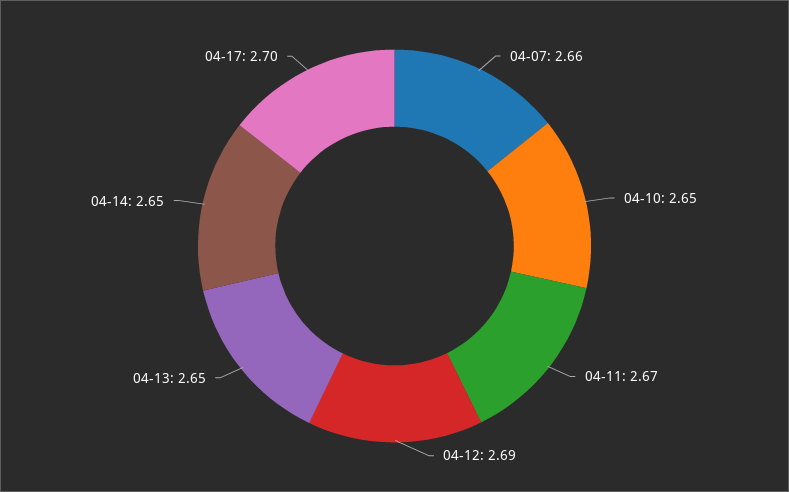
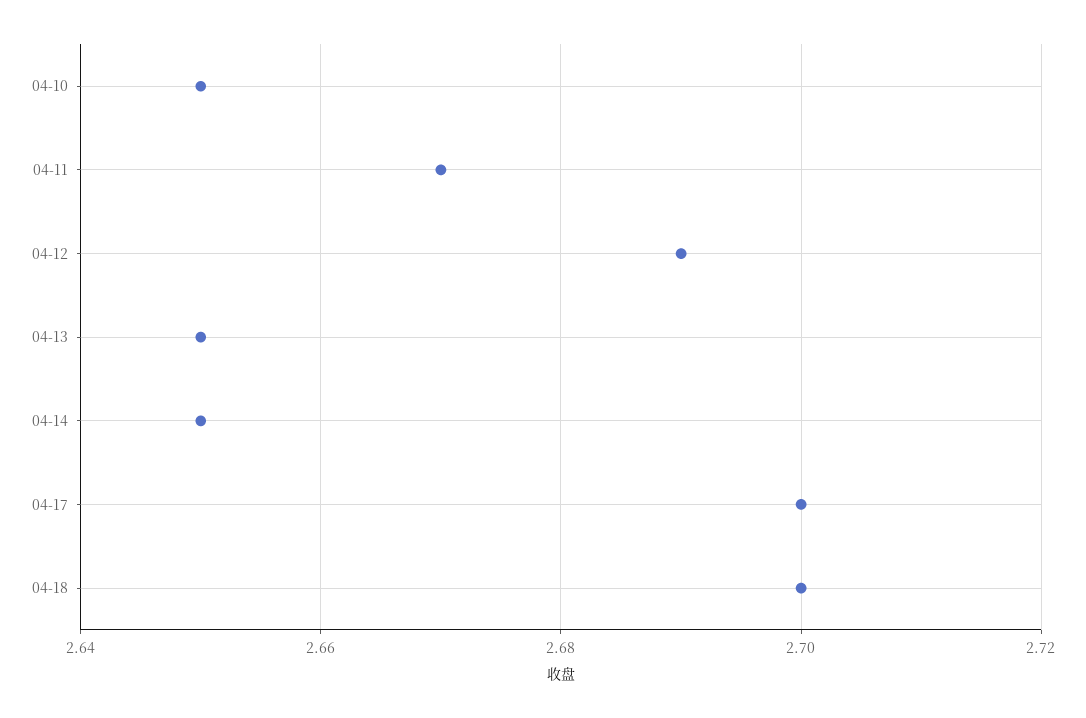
04-07: 2.66 -> none
04-18: none -> 2.7

